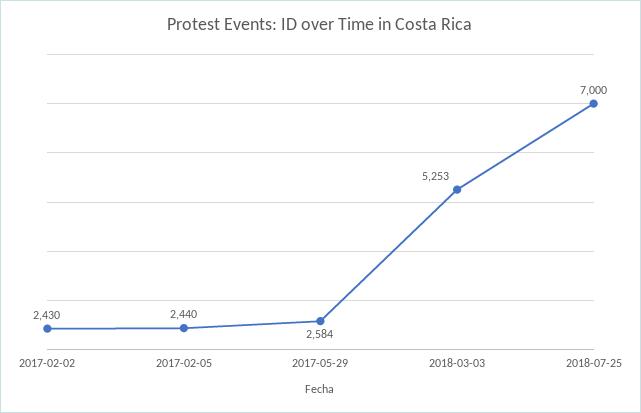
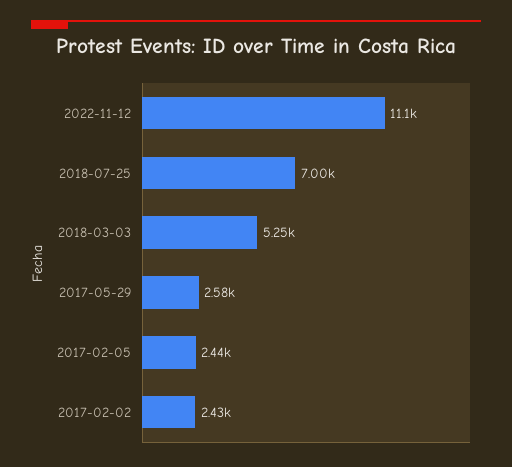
2022-11-12: none -> 11100

